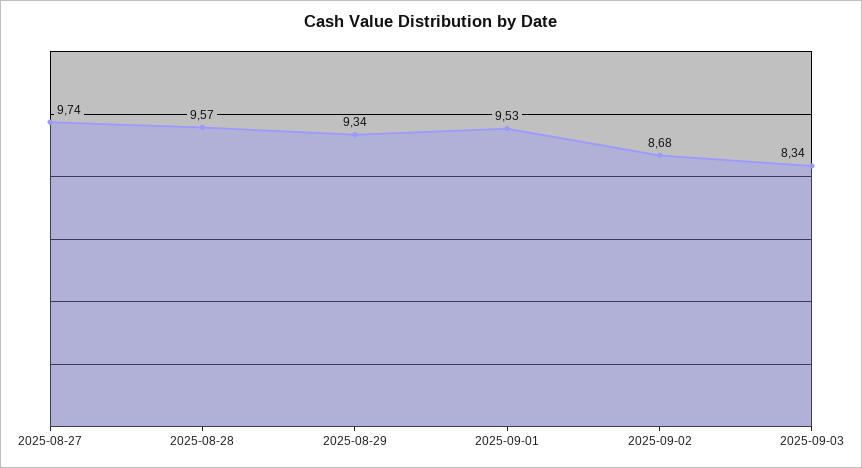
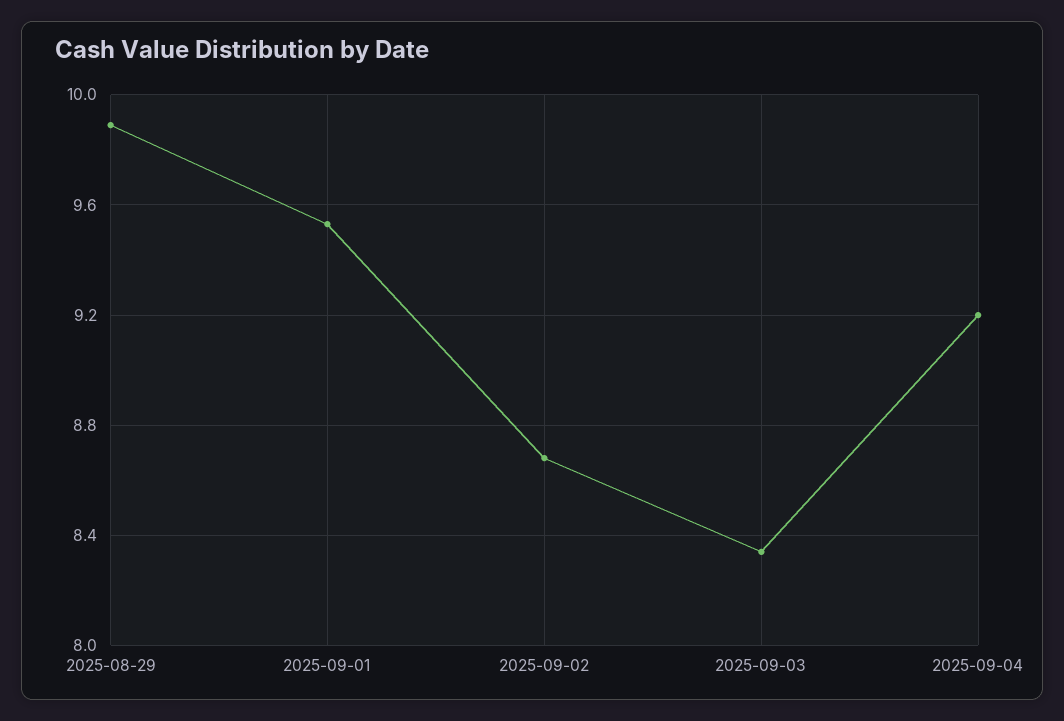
2025-08-27: 9.74 -> none
2025-08-28: 9.57 -> none
2025-08-29: 9.34 -> 9.9
2025-09-04: none -> 9.2

